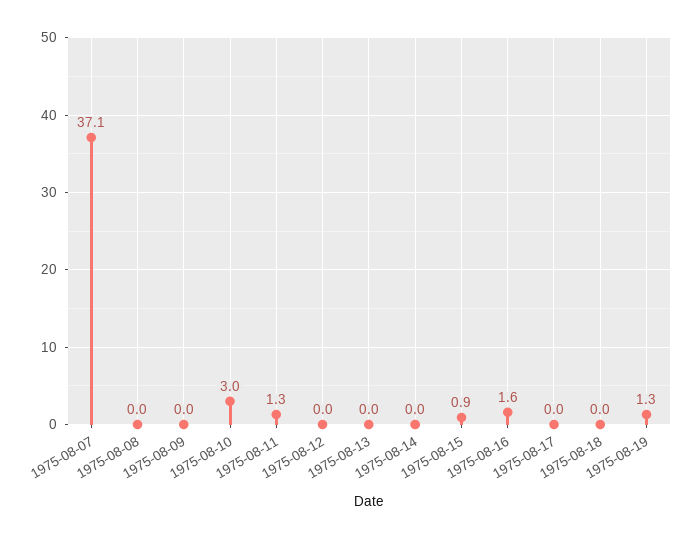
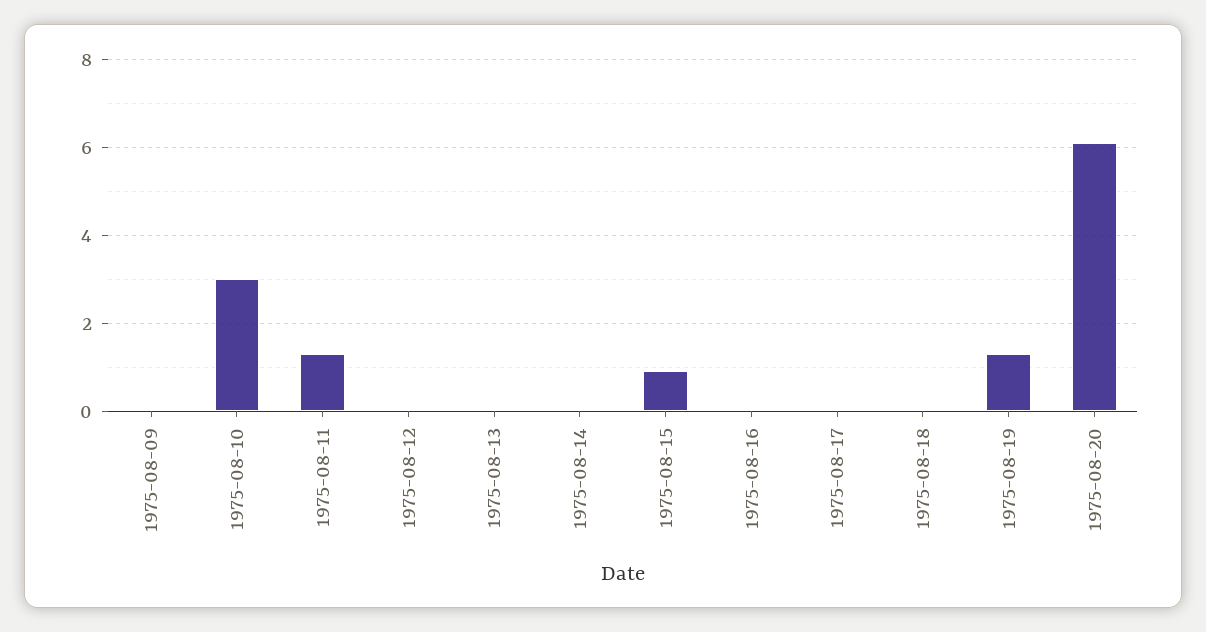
1975-08-07: 37.1 -> none
1975-08-08: 0 -> none
1975-08-16: 1.6 -> 0
1975-08-20: none -> 6

